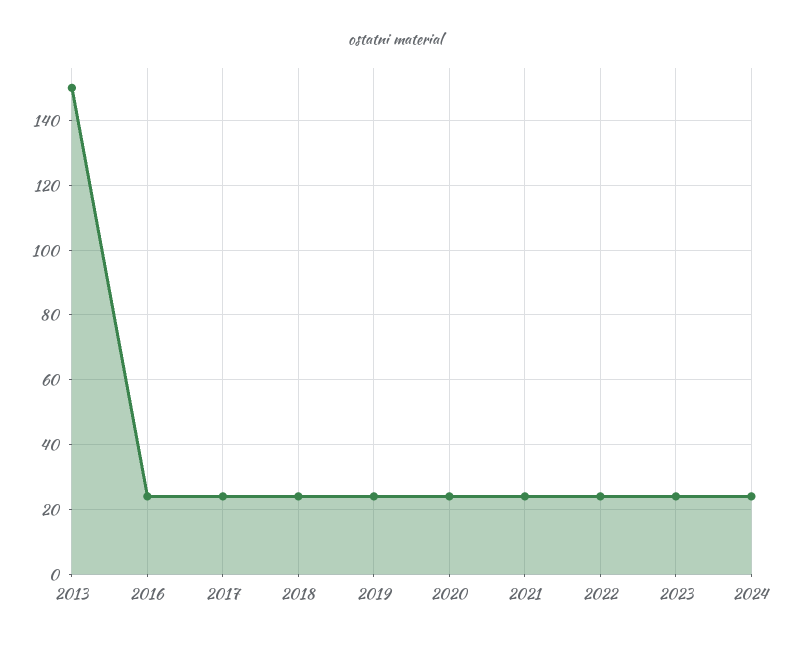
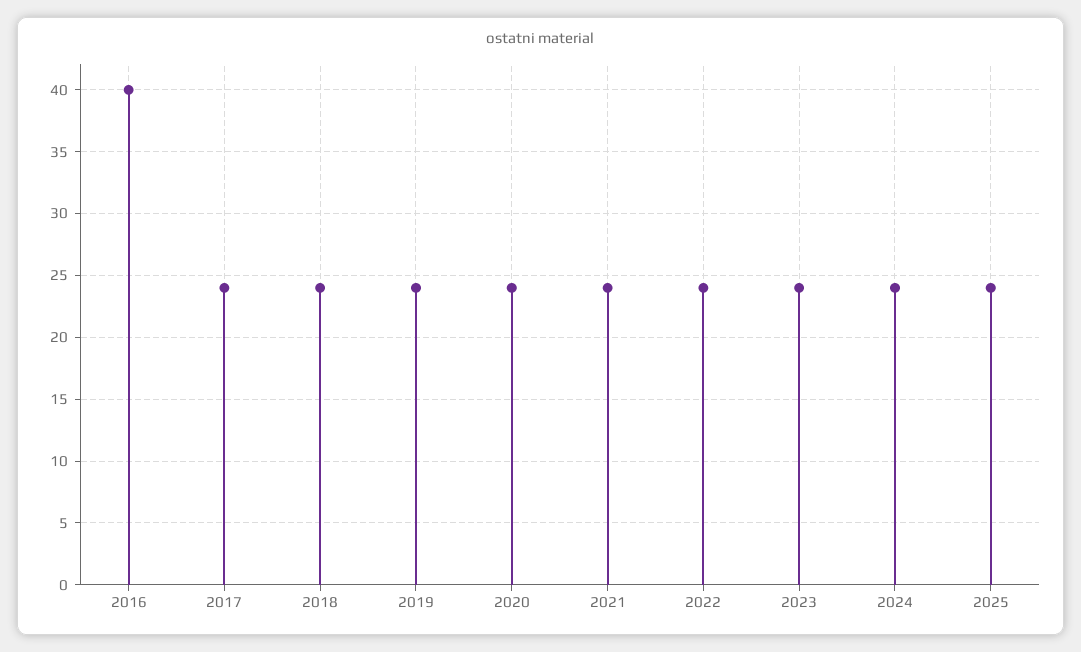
2013: 150 -> none
2016: 25 -> 40
2025: none -> 24

